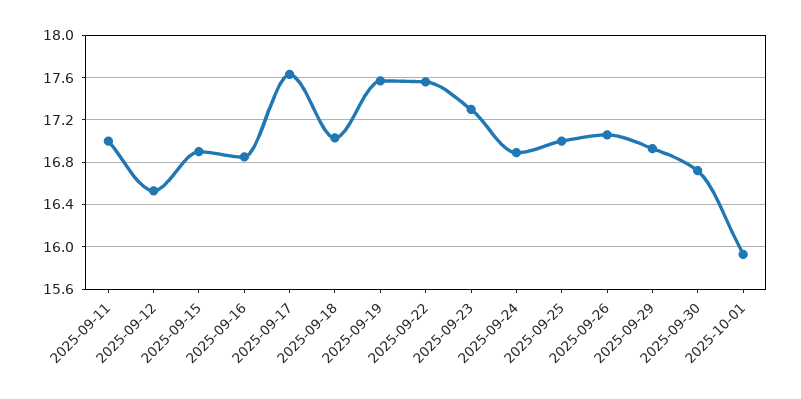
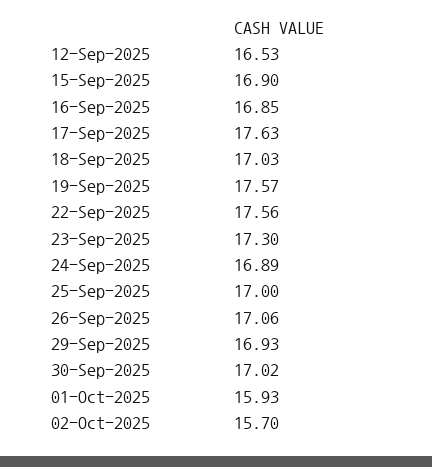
2025-09-11: 17 -> none
2025-09-30: 16.7 -> 17.02
02-Oct-2025: none -> 15.7

